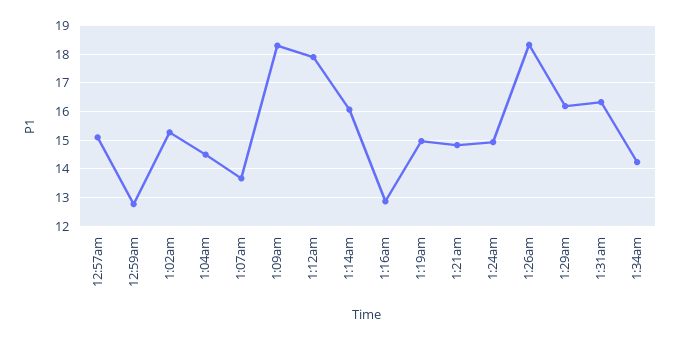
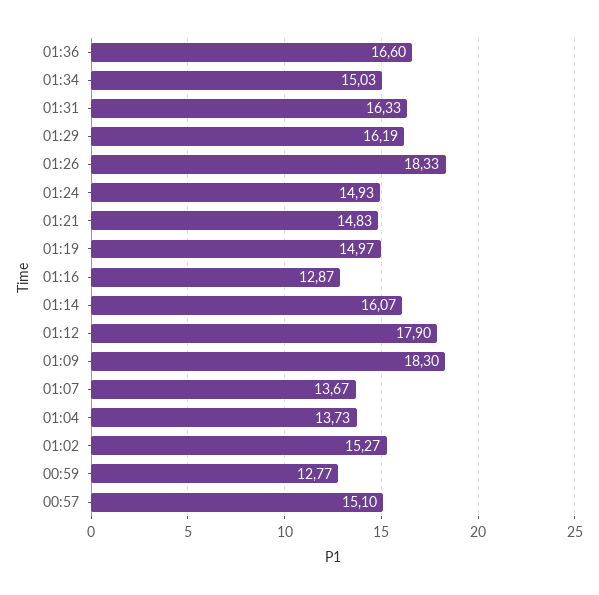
1:04am: 14.5 -> 13.73
1:34am: 14.25 -> 15.03
01:36: none -> 16.6

